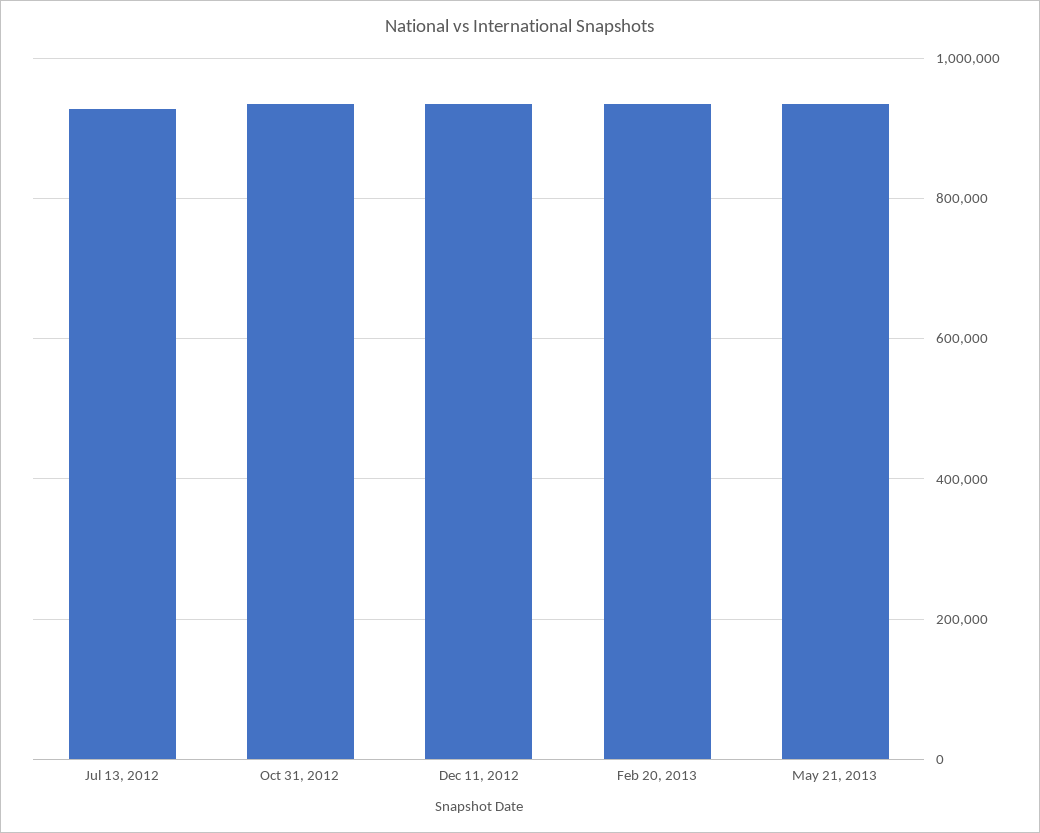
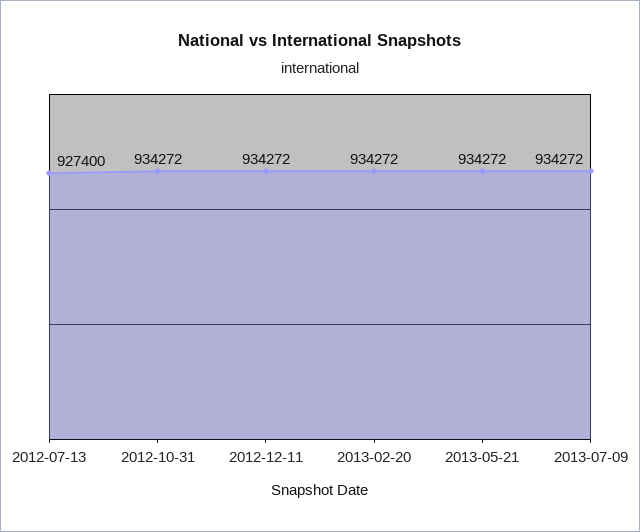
2013-07-09: none -> 934272

